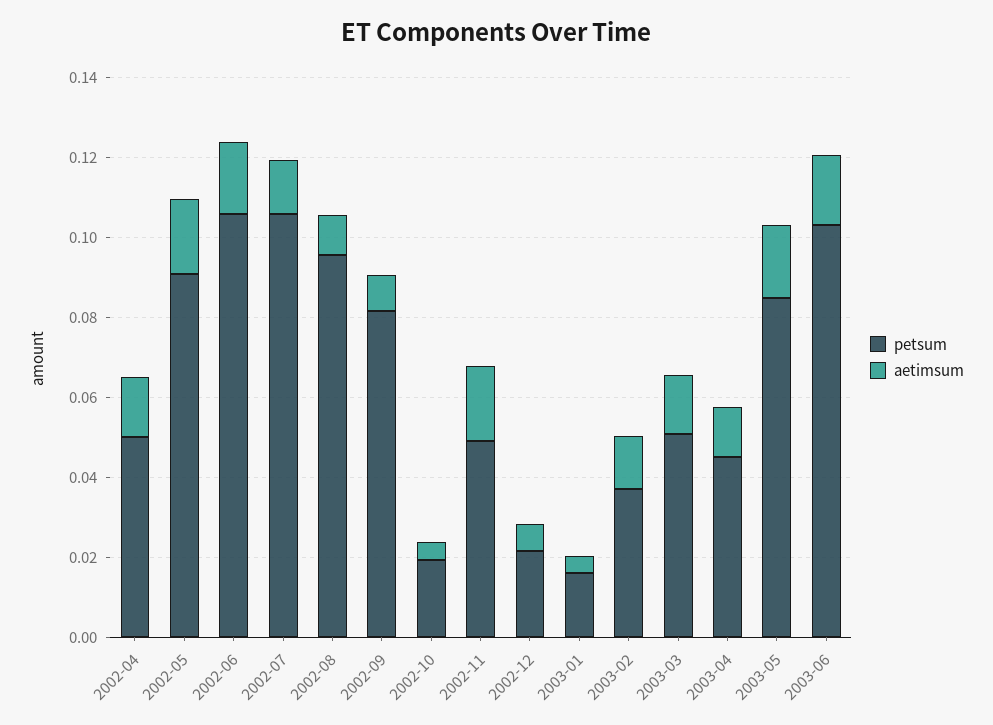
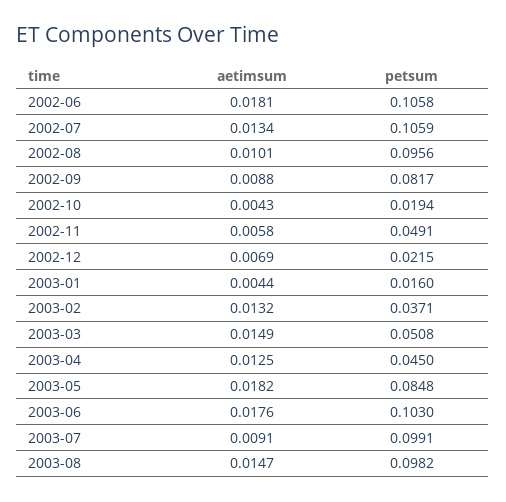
petsum, 2002-04: 0.05 -> none
aetimsum, 2002-04: 0.015 -> none
petsum, 2002-05: 0.09 -> none
aetimsum, 2002-05: 0.02 -> none
aetimsum, 2002-11: 0.02 -> 0.0058
aetimsum, 2003-07: none -> 0.0091
petsum, 2003-07: none -> 0.0991
aetimsum, 2003-08: none -> 0.0147
petsum, 2003-08: none -> 0.0982

